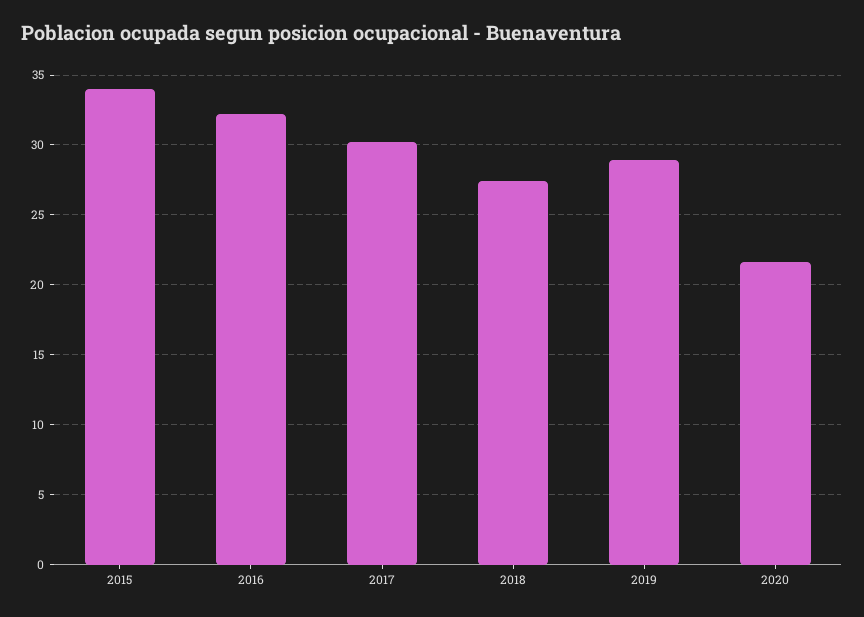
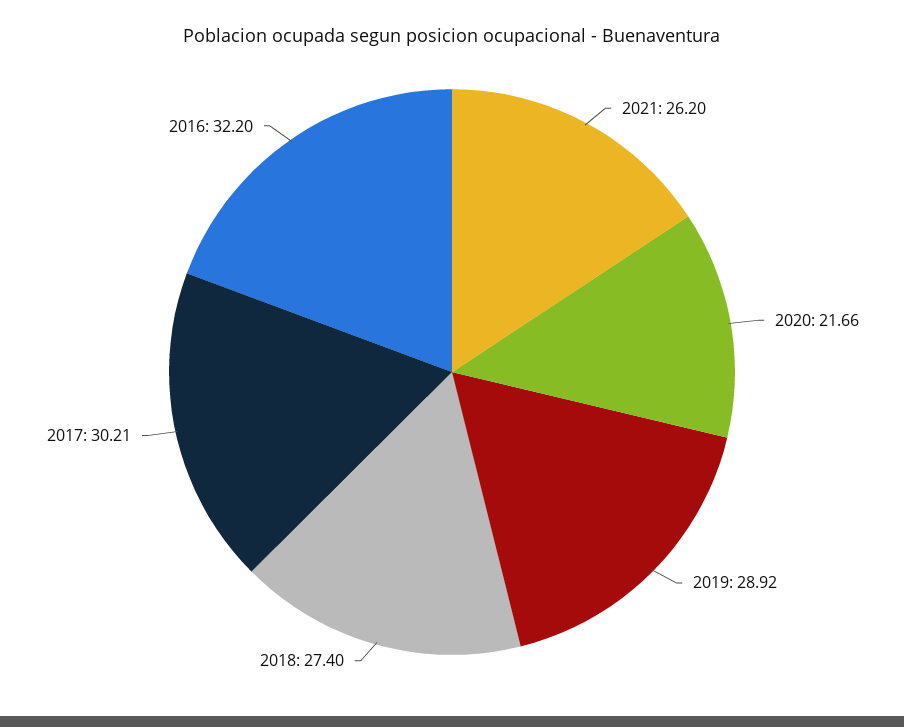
2015: 34 -> none
2021: none -> 26.2

